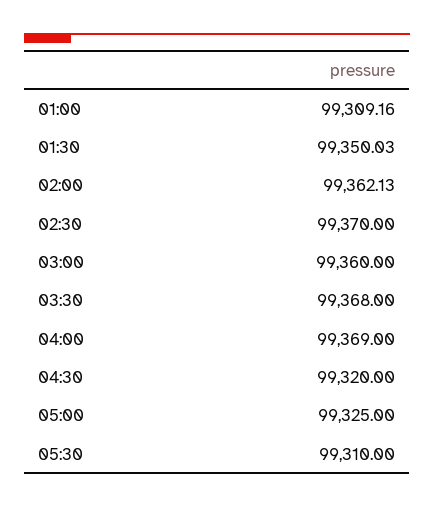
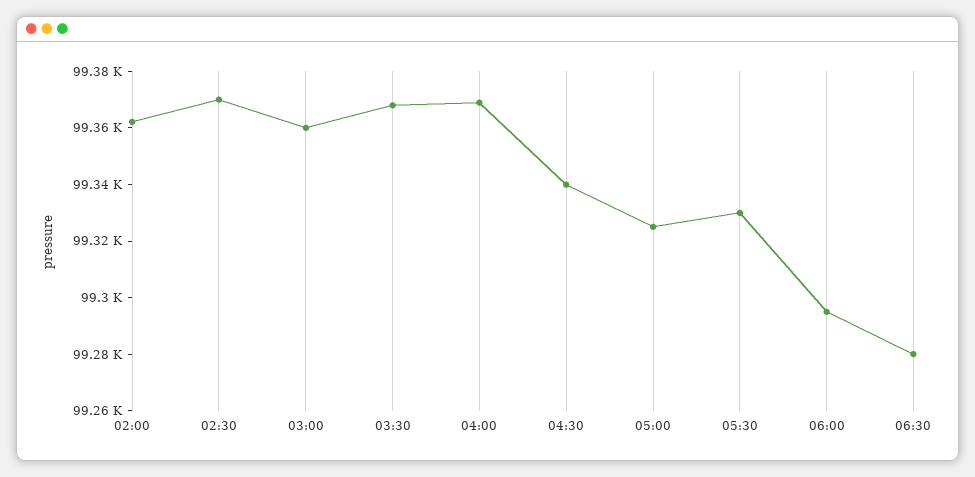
01:00: 99309.16 -> none
01:30: 99350.03 -> none
04:30: 99320 -> 99340
05:30: 99310 -> 99330
06:00: none -> 99295
06:30: none -> 99280

